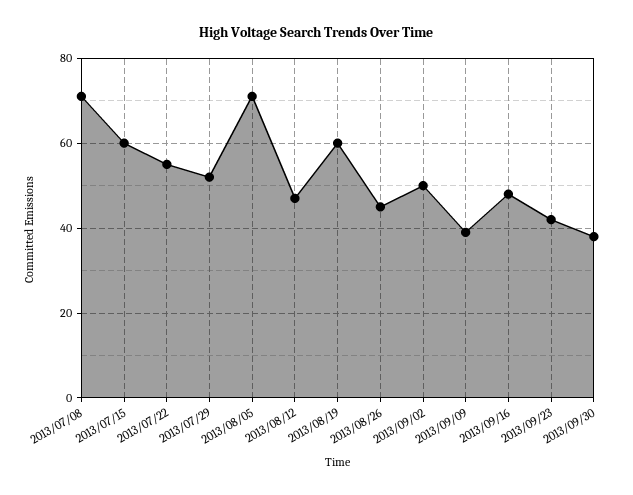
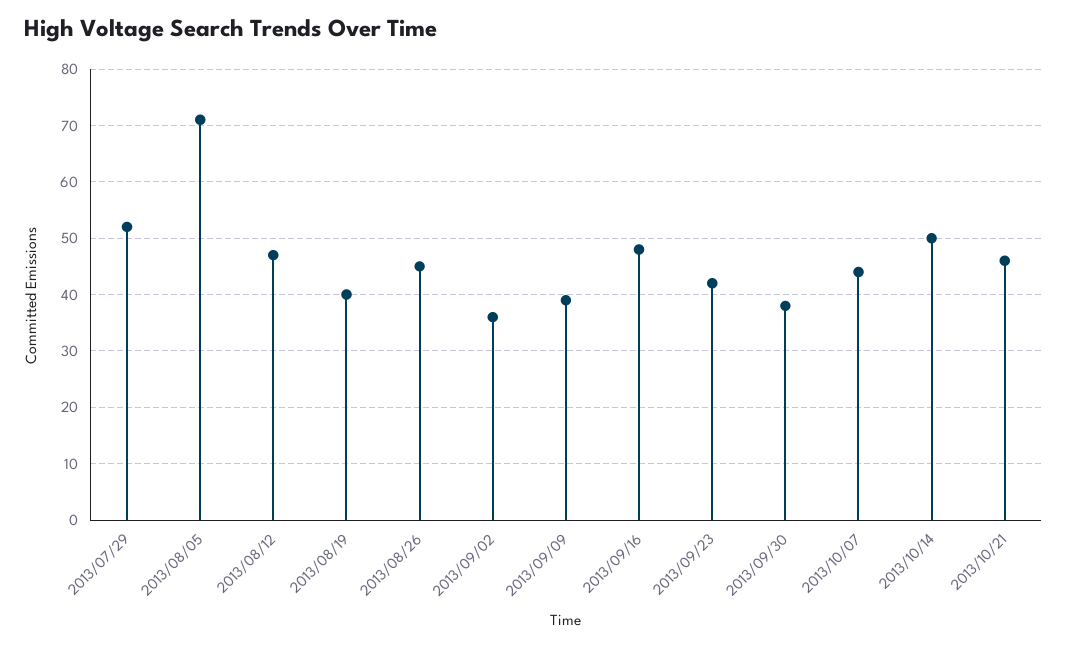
2013/07/08: 70 -> none
2013/07/15: 60 -> none
2013/07/22: 55 -> none
2013/08/19: 60 -> 40
2013/09/02: 50 -> 35
2013/10/07: none -> 45
2013/10/14: none -> 50
2013/10/21: none -> 45

